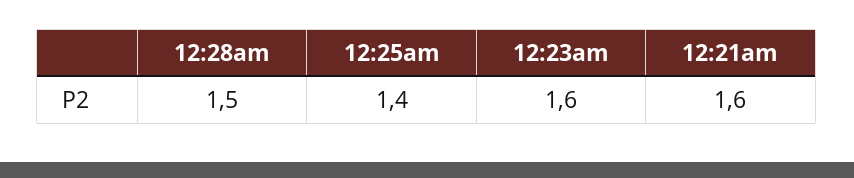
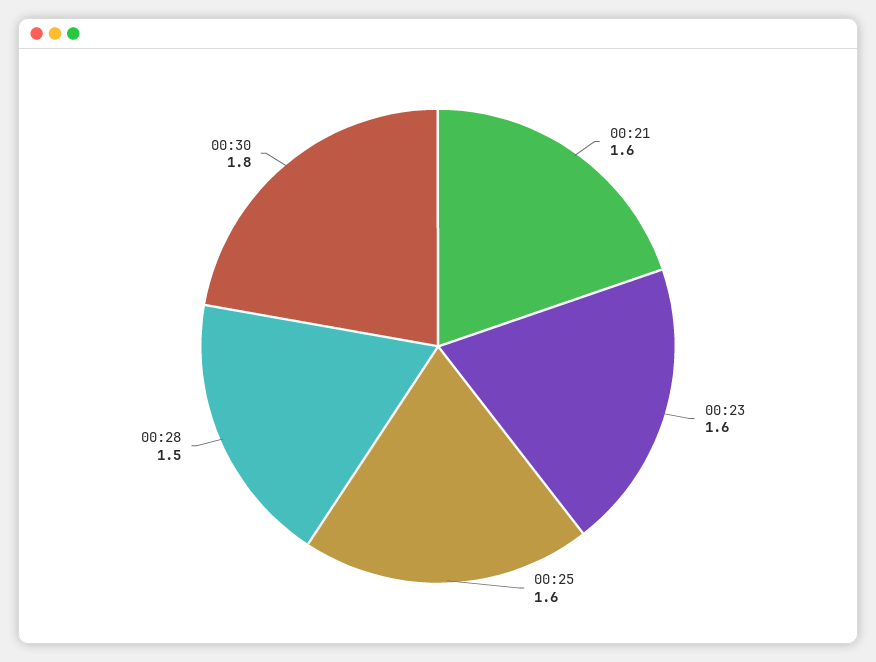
12:25am: 1.4 -> 1.6
00:30: none -> 1.8

